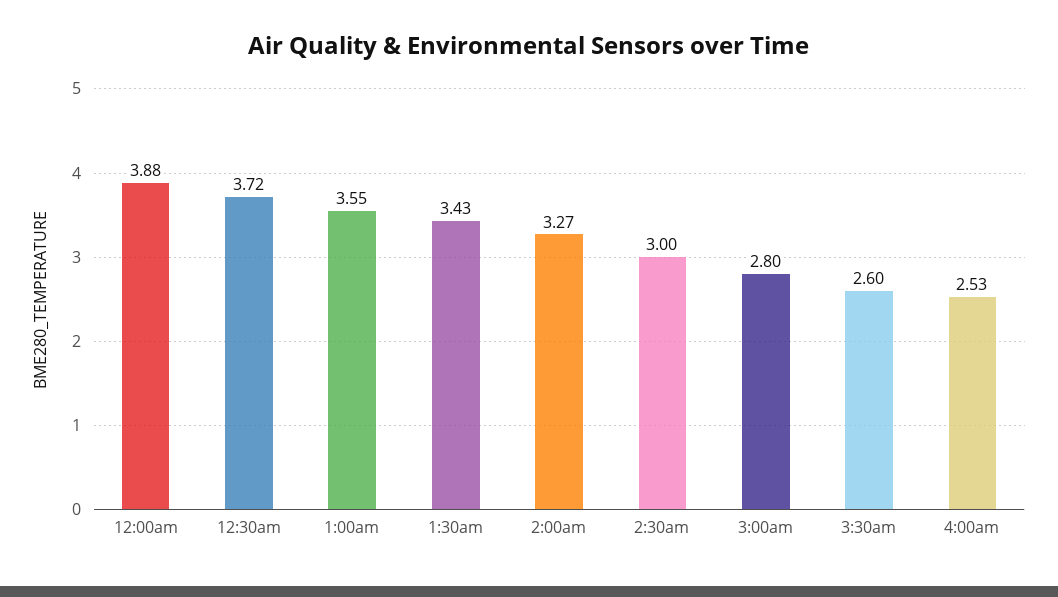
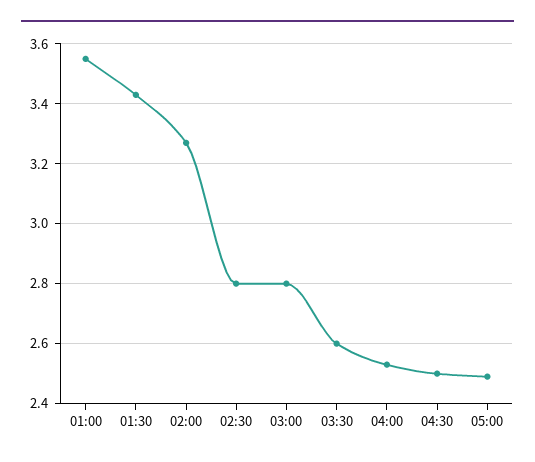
12:00am: 3.88 -> none
12:30am: 3.72 -> none
2:30am: 3 -> 2.8
04:30: none -> 2.5
05:00: none -> 2.5

